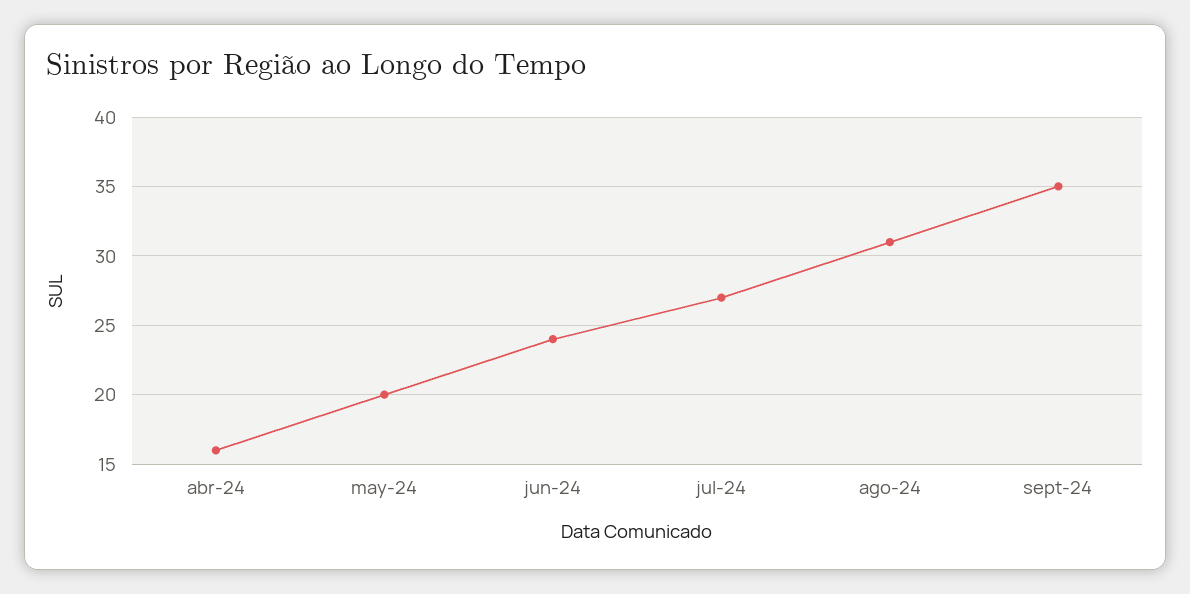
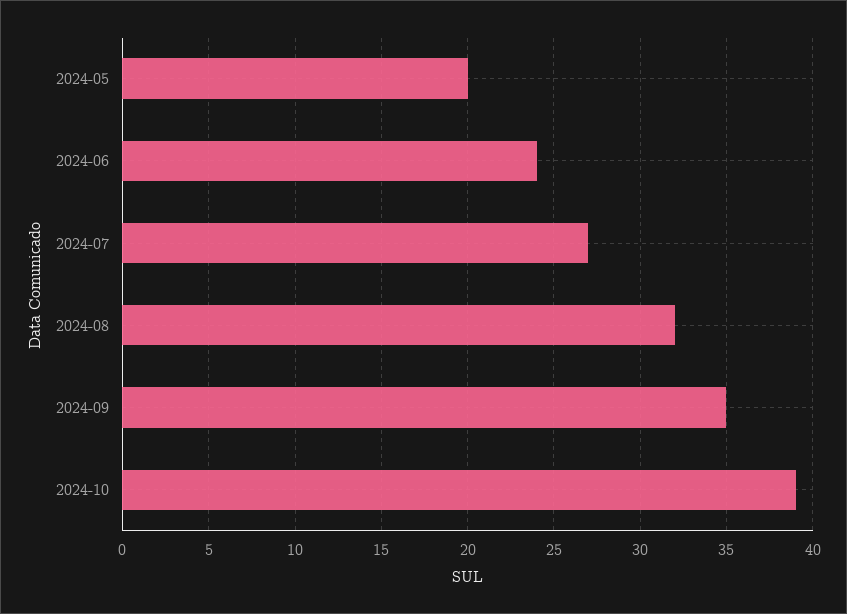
abr-24: 16 -> none
ago-24: 31 -> 32
2024-10: none -> 39

